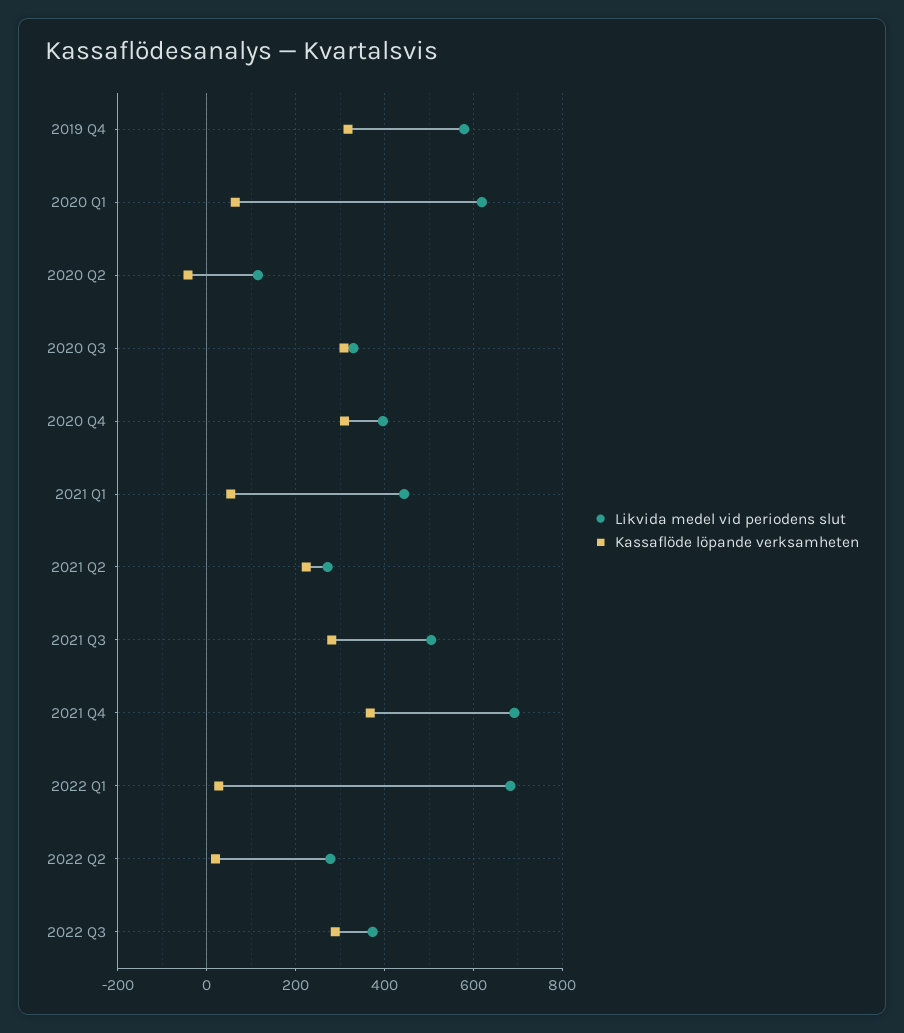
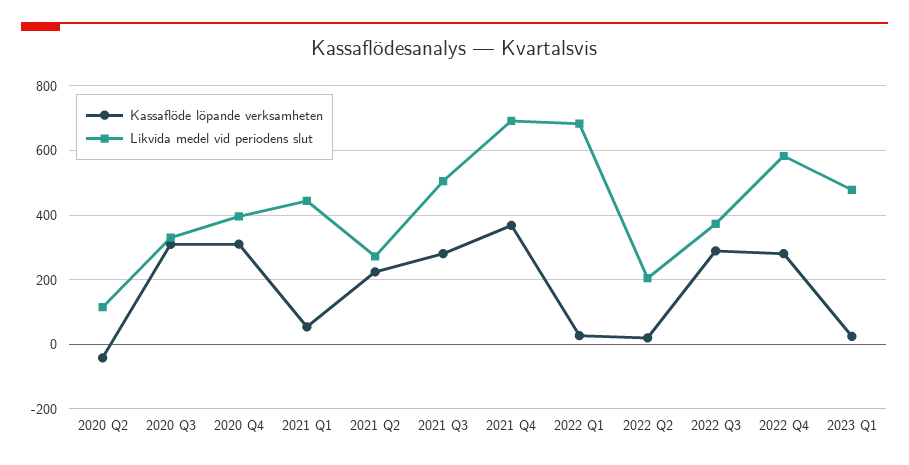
Likvida medel vid periodens slut, 2019 Q4: 580 -> none
Kassaflöde löpande verksamheten, 2019 Q4: 320 -> none
Likvida medel vid periodens slut, 2020 Q1: 620 -> none
Kassaflöde löpande verksamheten, 2020 Q1: 60 -> none
Likvida medel vid periodens slut, 2022 Q2: 280 -> 200
Kassaflöde löpande verksamheten, 2022 Q4: none -> 280
Likvida medel vid periodens slut, 2022 Q4: none -> 580
Kassaflöde löpande verksamheten, 2023 Q1: none -> 20
Likvida medel vid periodens slut, 2023 Q1: none -> 480

